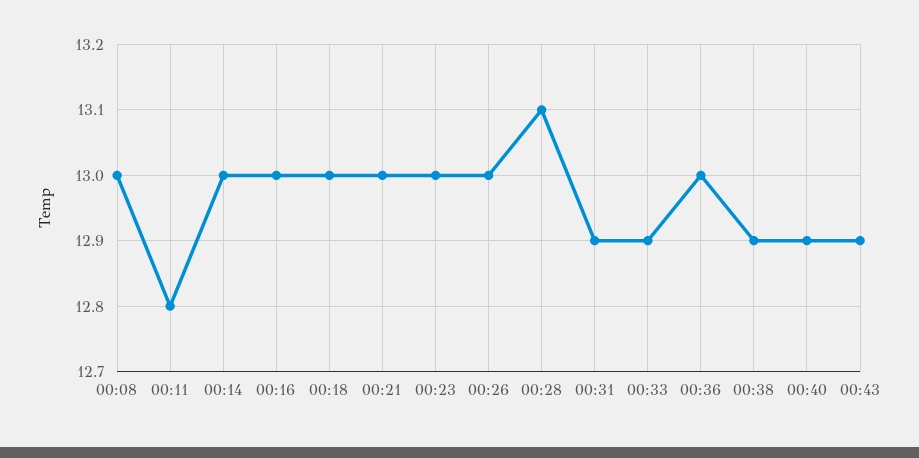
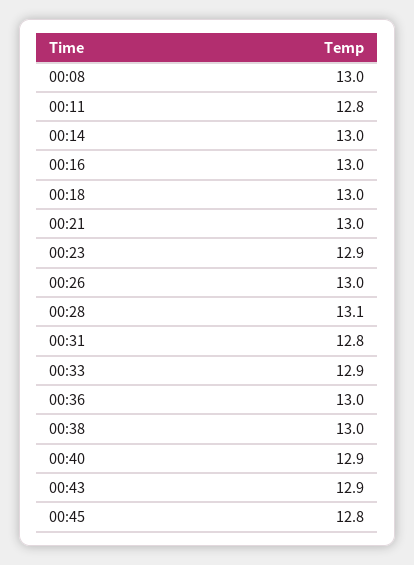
00:23: 13 -> 12.9
00:31: 12.9 -> 12.8
00:38: 12.9 -> 13
00:45: none -> 12.8

